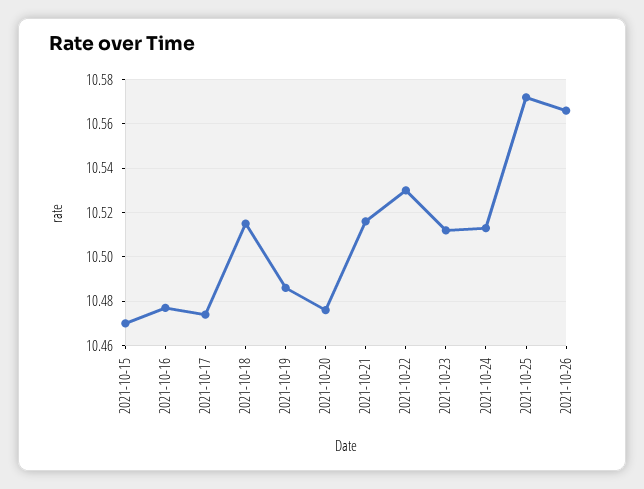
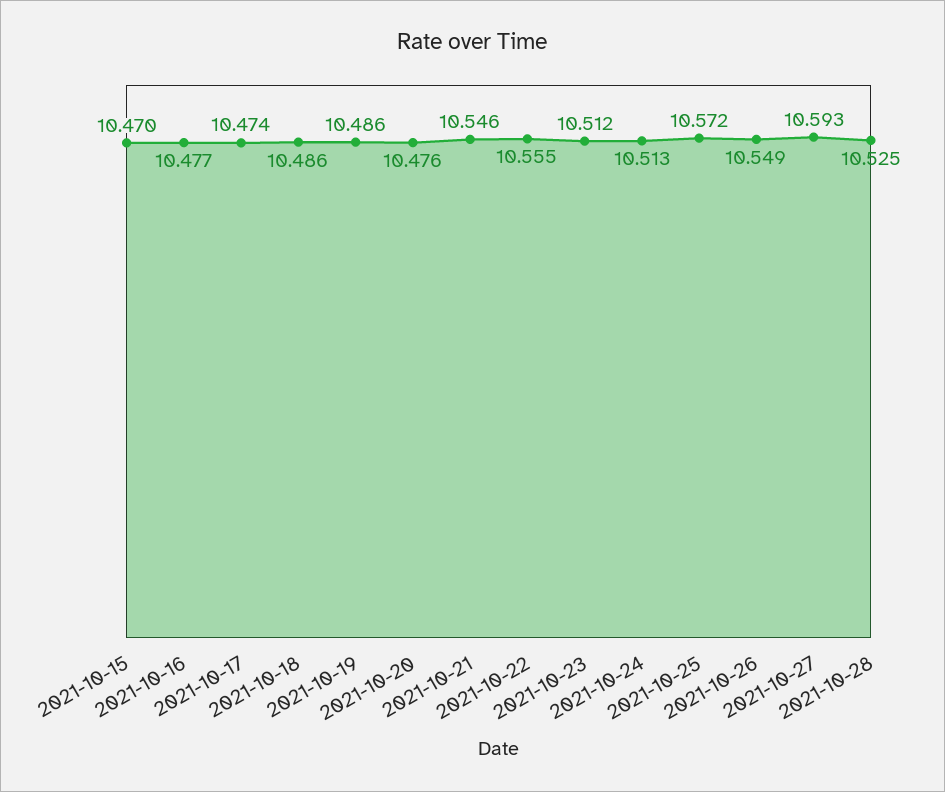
2021-10-18: 10.515 -> 10.486
2021-10-21: 10.515 -> 10.546
2021-10-22: 10.53 -> 10.555
2021-10-26: 10.565 -> 10.549
2021-10-27: none -> 10.593
2021-10-28: none -> 10.525

